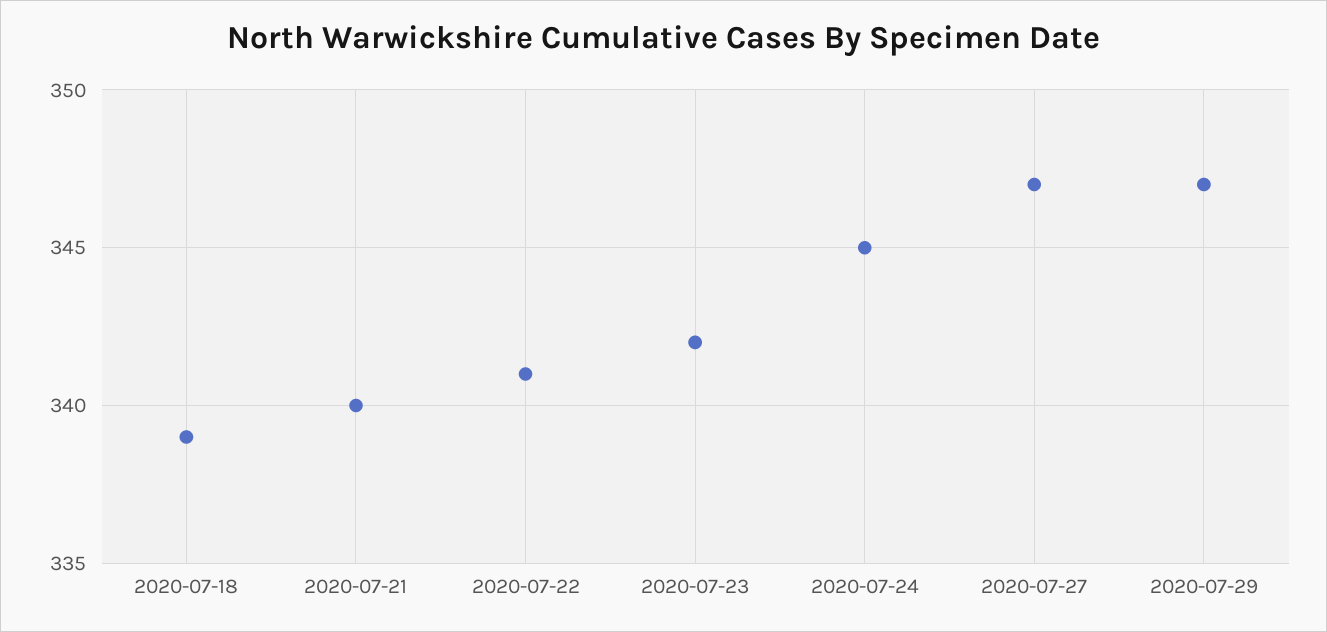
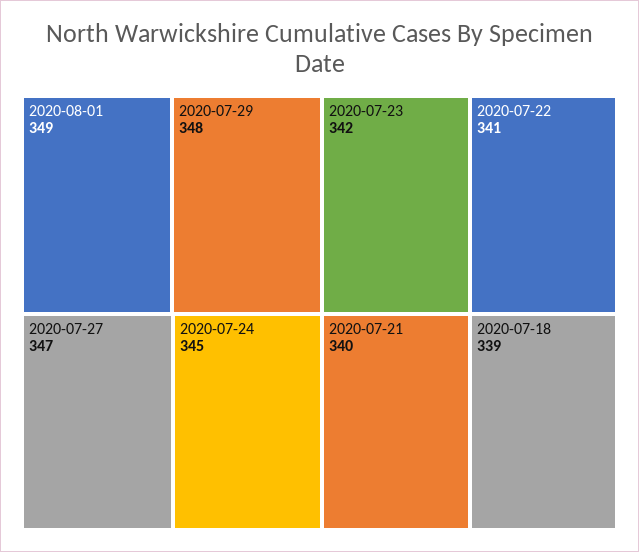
2020-07-29: 347 -> 348
2020-08-01: none -> 349

